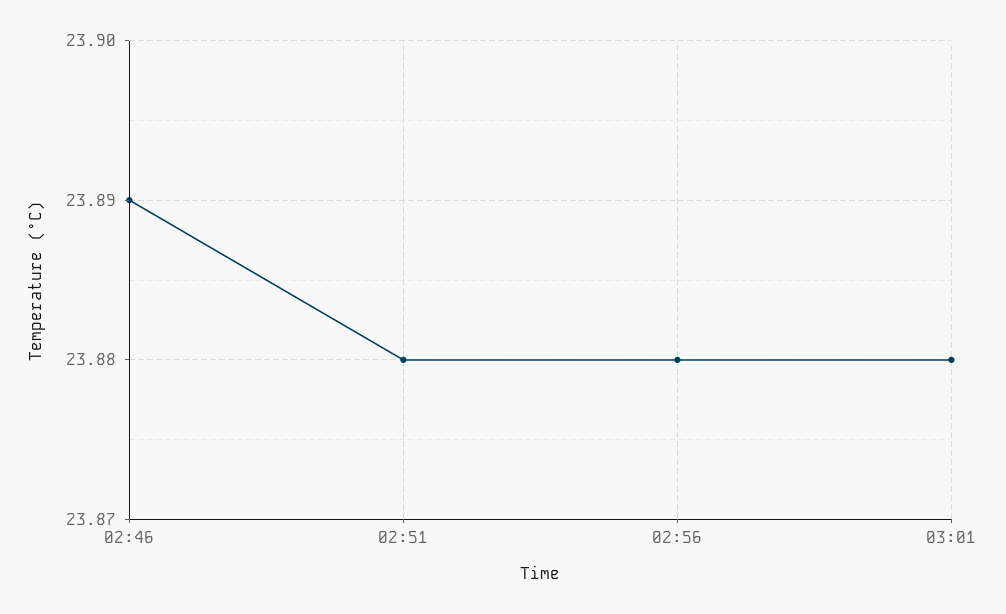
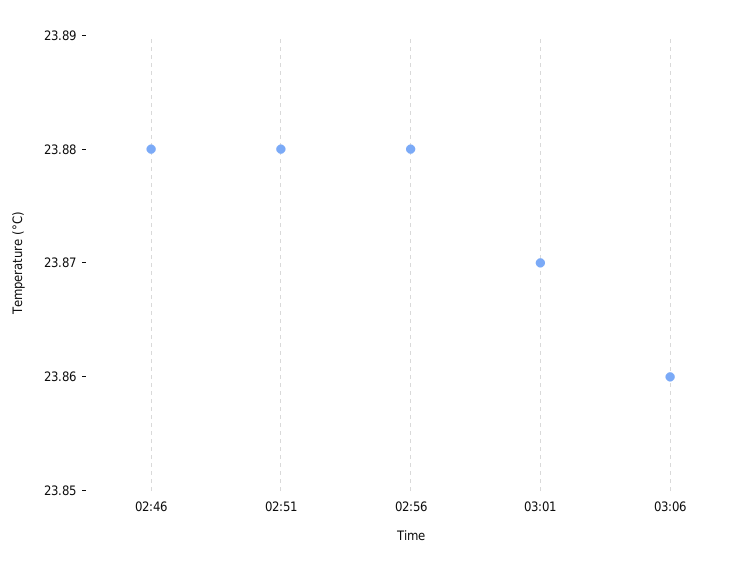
02:46: 23.89 -> 23.88
03:01: 23.88 -> 23.87
03:06: none -> 23.86

